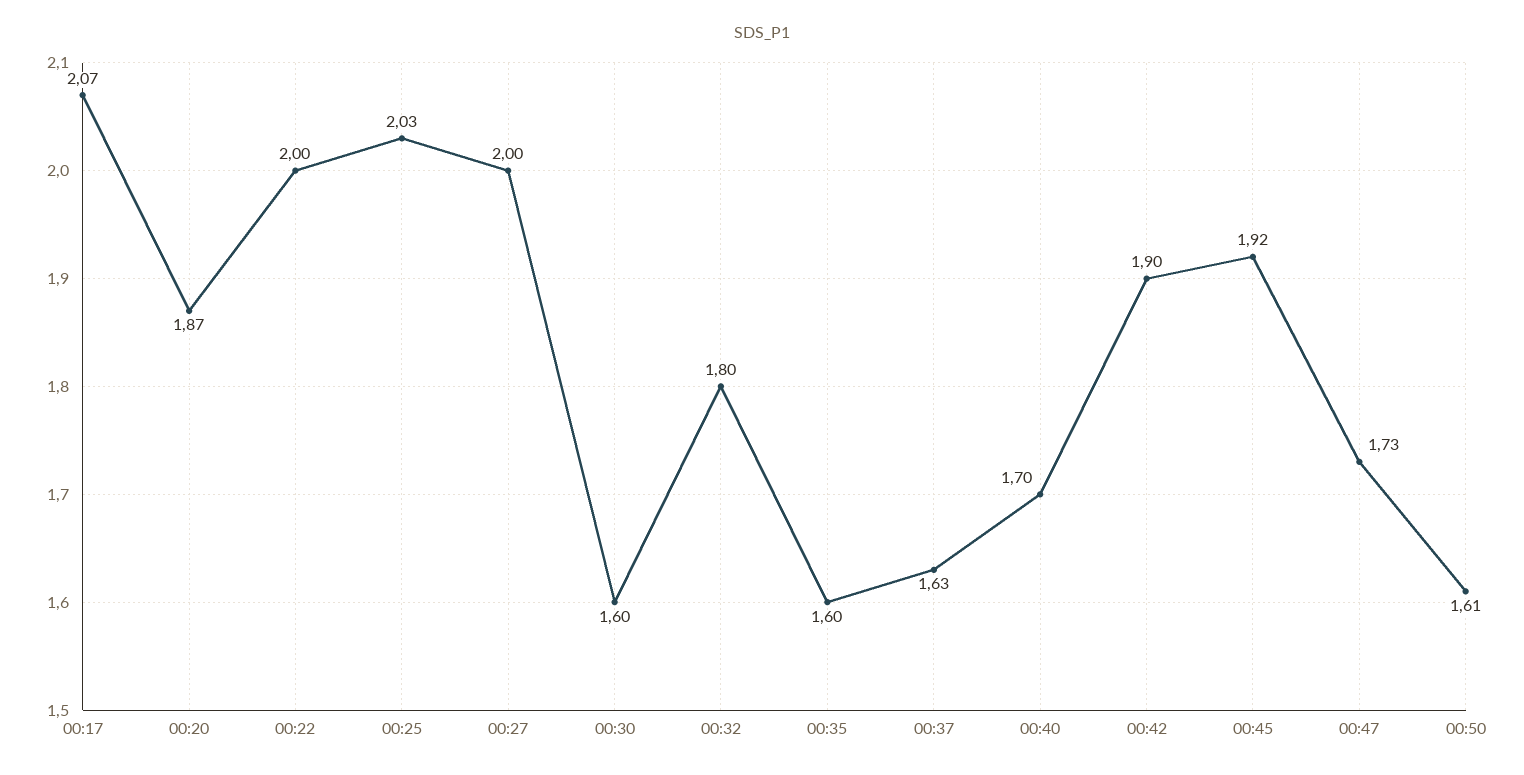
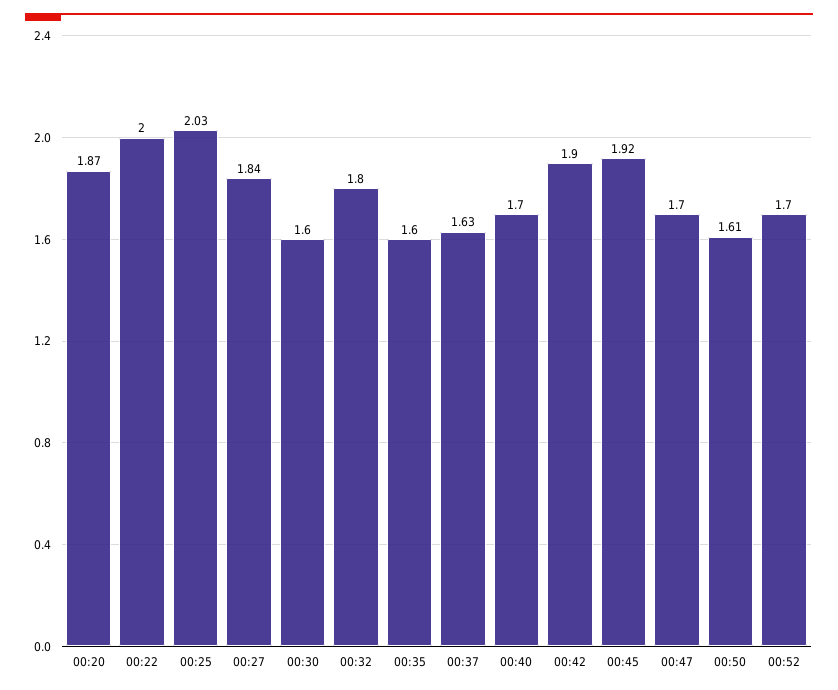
00:17: 2.07 -> none
00:27: 2 -> 1.84
00:47: 1.73 -> 1.7
00:52: none -> 1.7

